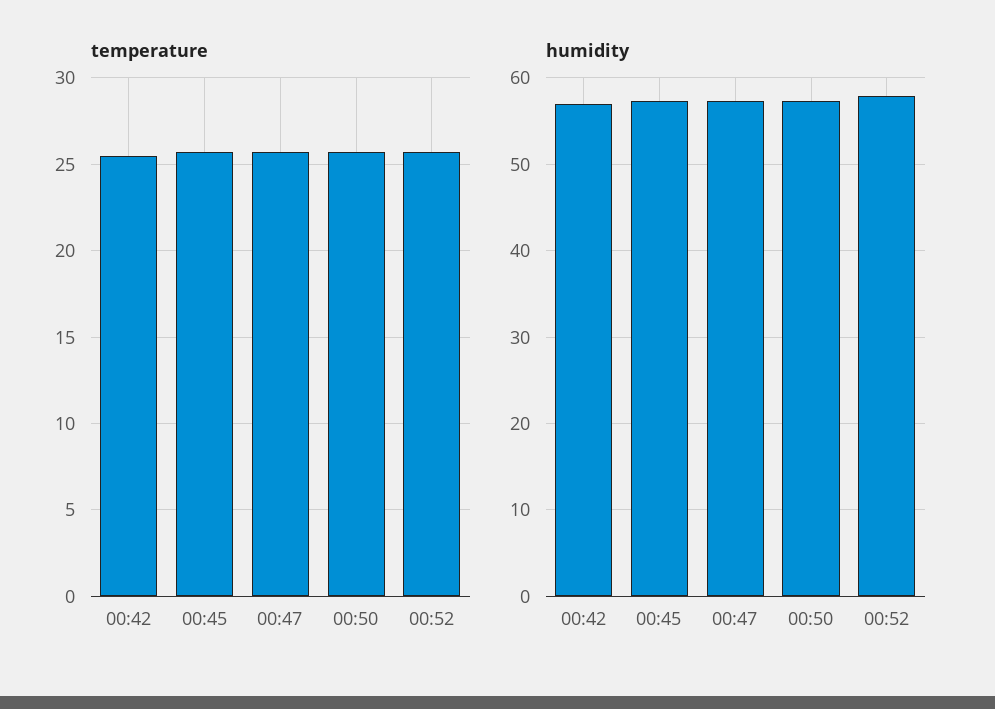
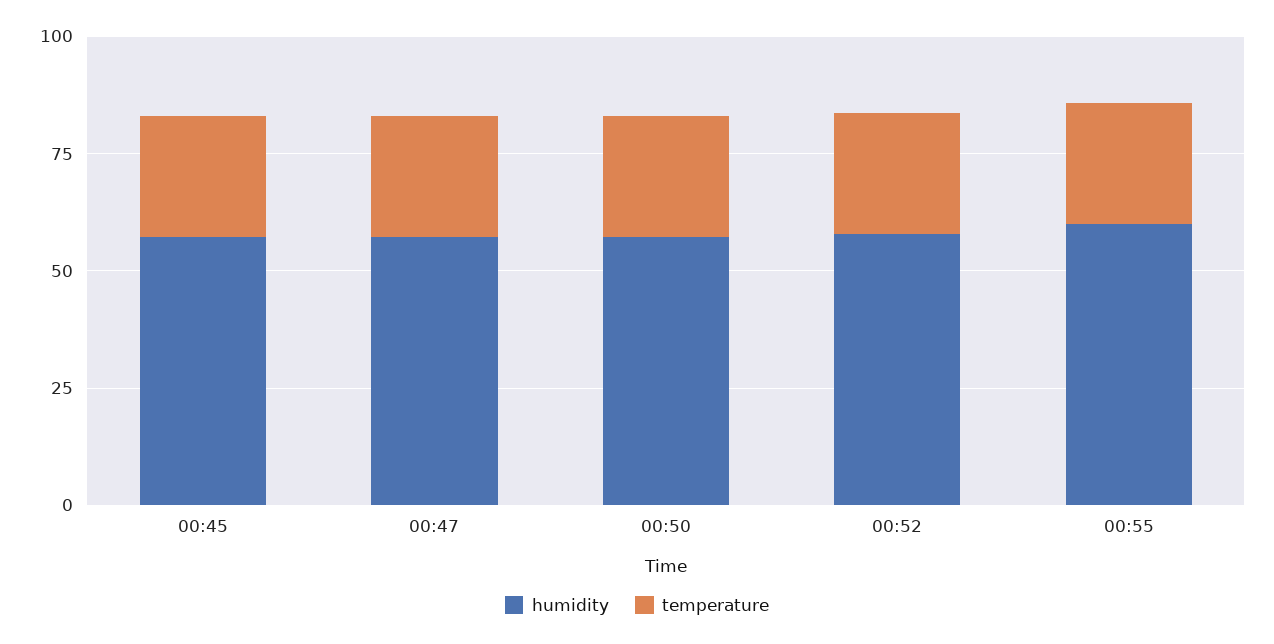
temperature, 00:42: 25.5 -> none
humidity, 00:42: 57 -> none
humidity, 00:55: none -> 60
temperature, 00:55: none -> 25

